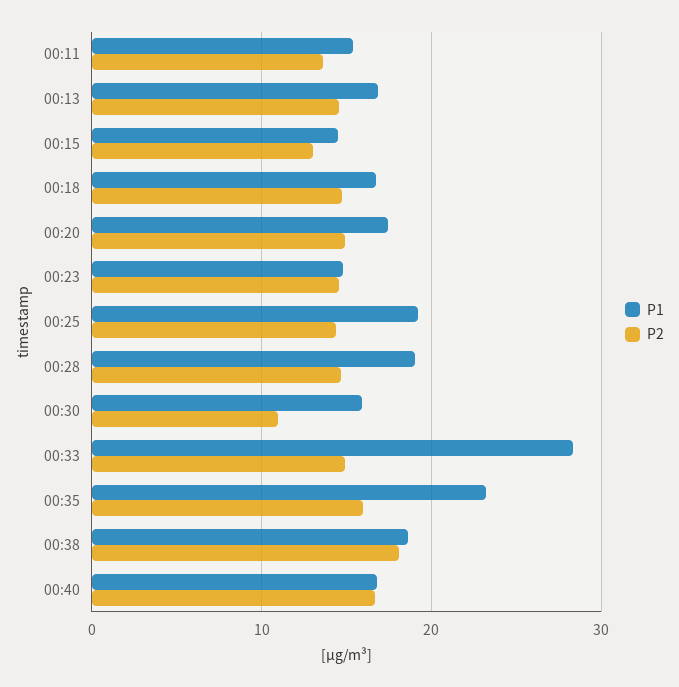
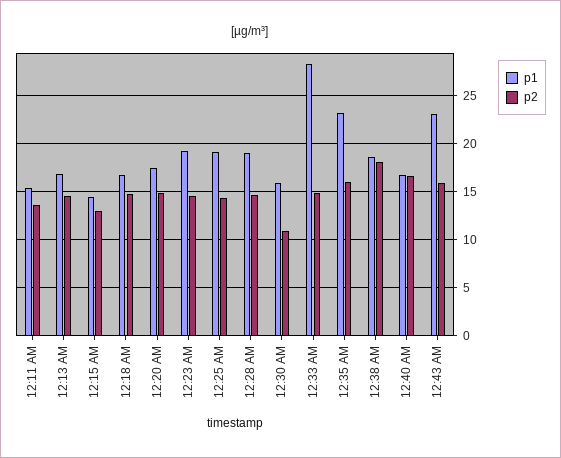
P1, 00:23: 15 -> 19
P1, 12:43 AM: none -> 23
P2, 12:43 AM: none -> 16

